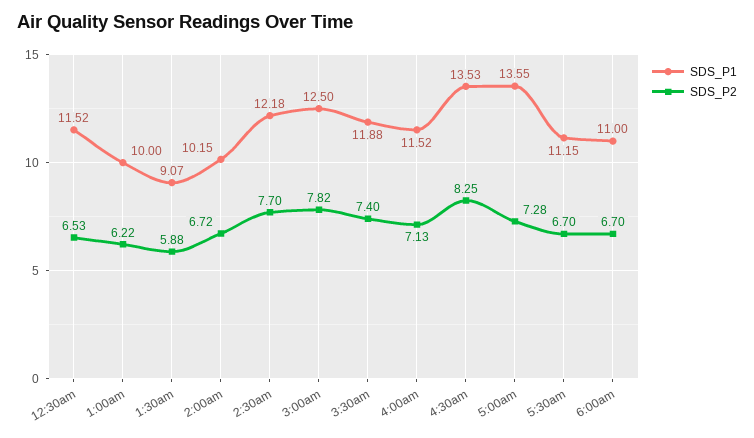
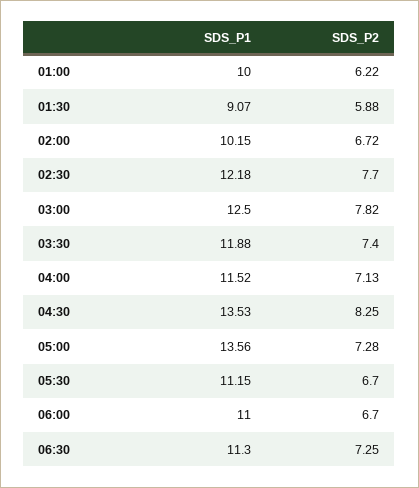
SDS_P1, 12:30am: 11.52 -> none
SDS_P2, 12:30am: 6.53 -> none
SDS_P1, 5:00am: 13.55 -> 13.56
SDS_P1, 06:30: none -> 11.3
SDS_P2, 06:30: none -> 7.25

